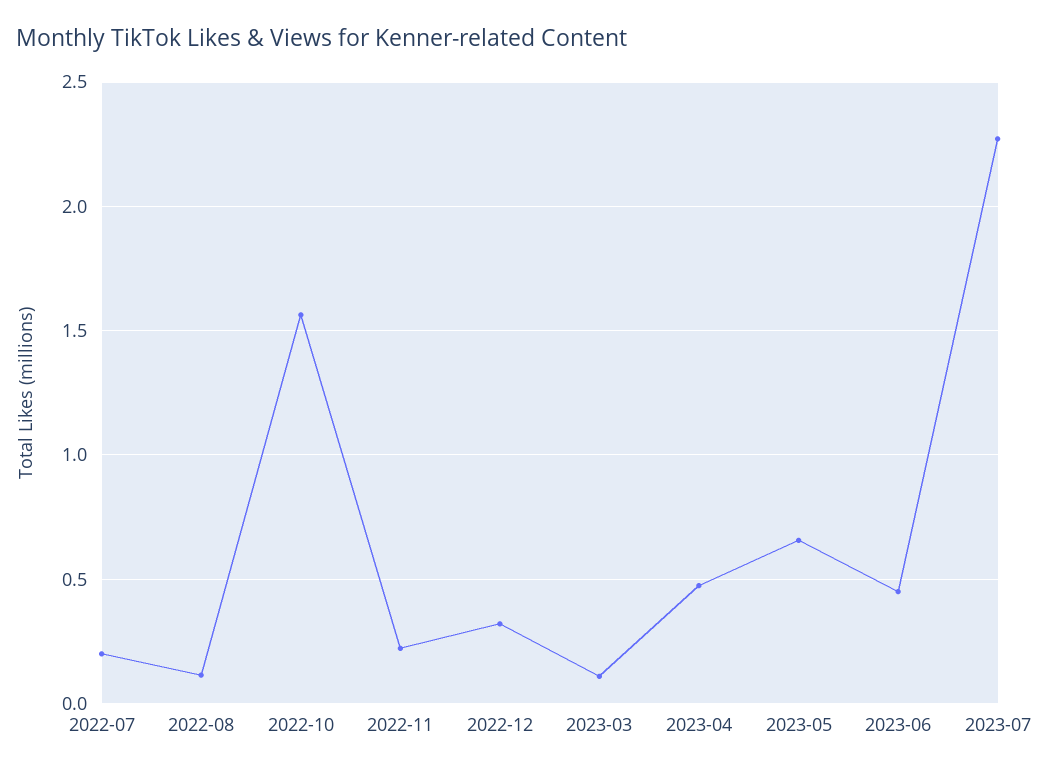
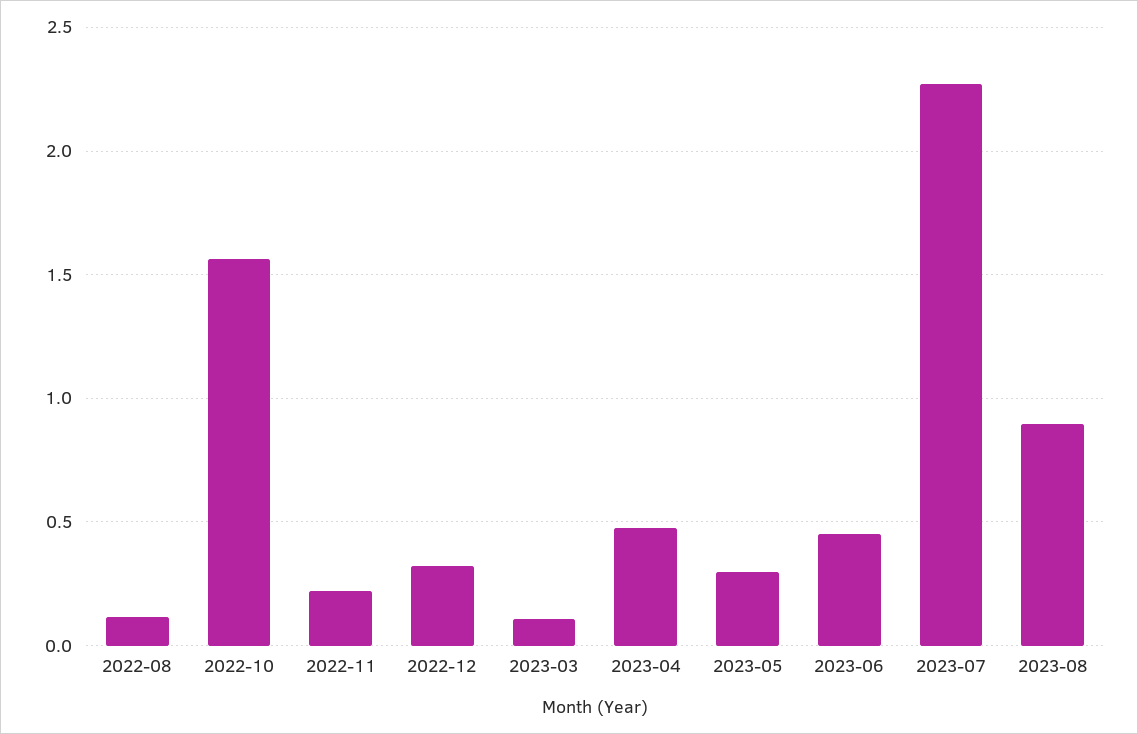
2022-07: 0.2 -> none
2023-05: 0.65 -> 0.3
2023-08: none -> 0.9

